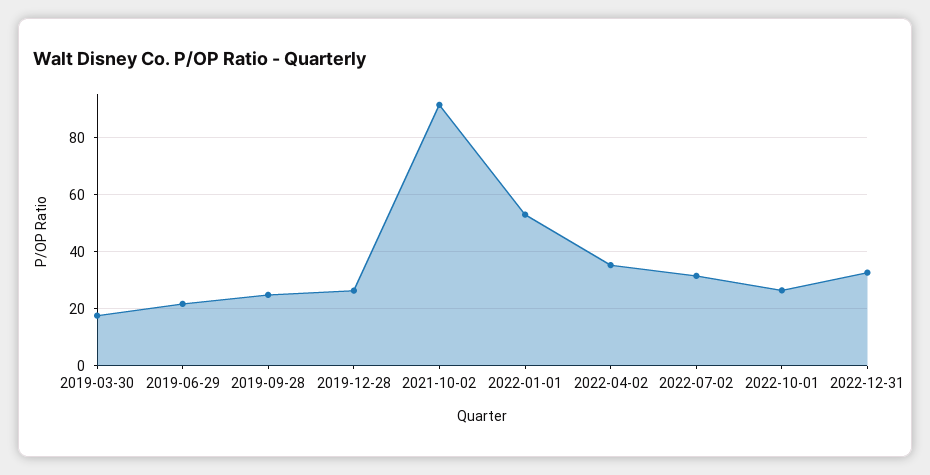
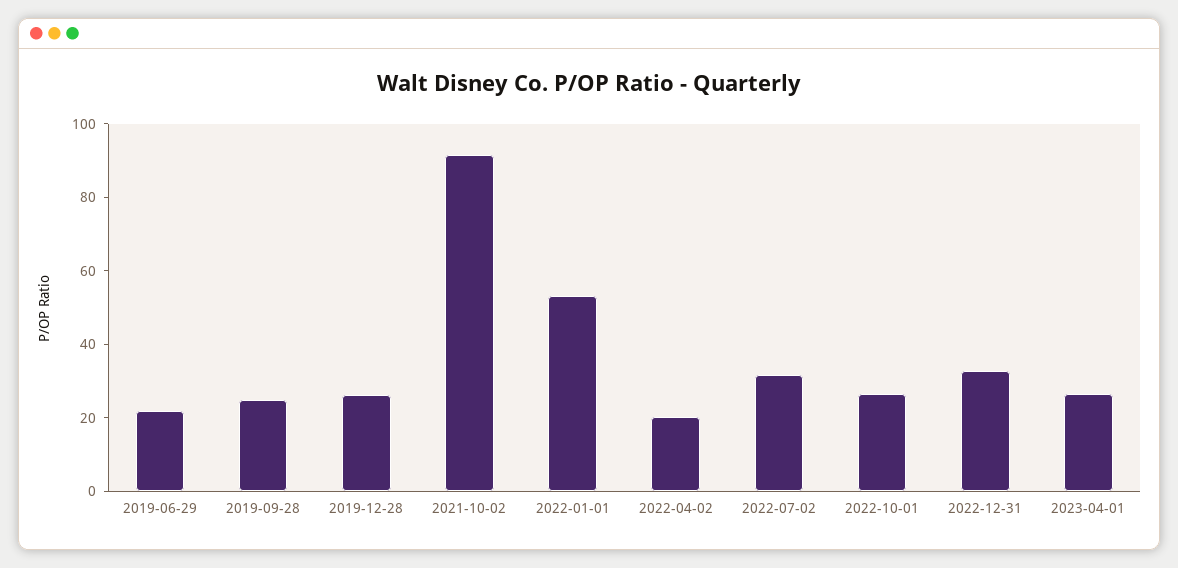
2019-03-30: 17.5 -> none
2022-04-02: 35 -> 20
2023-04-01: none -> 25

